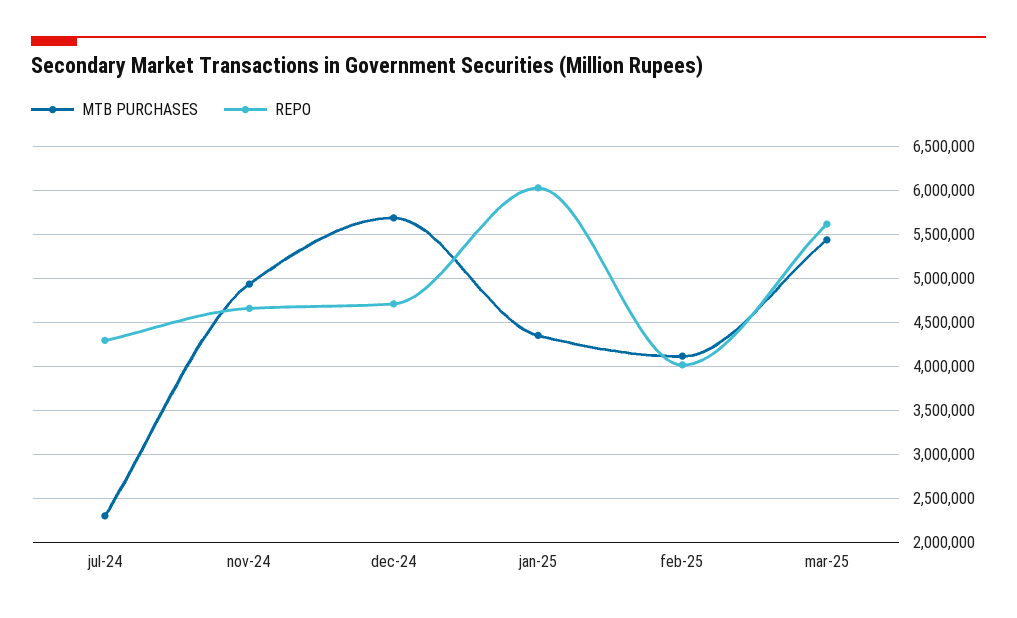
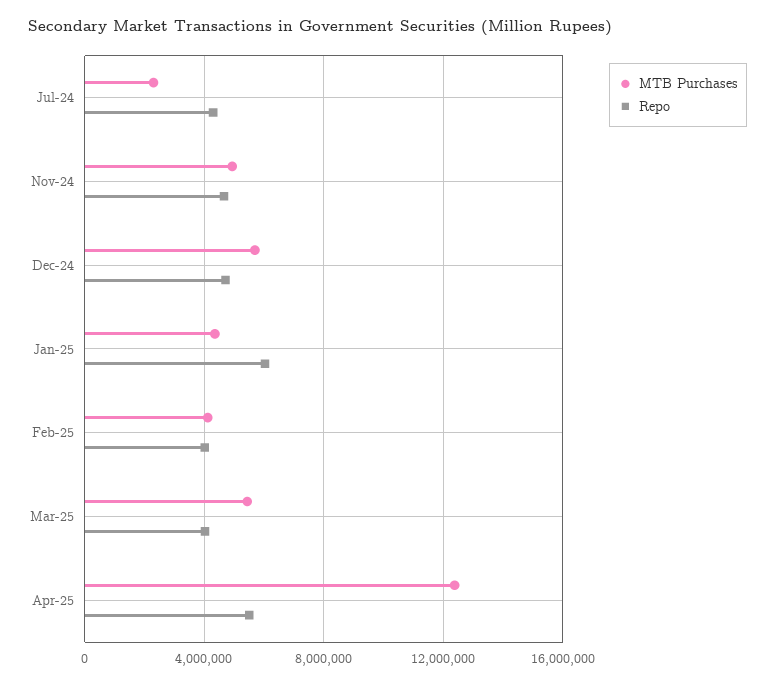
REPO, mar-25: 5600000 -> 4000000
MTB PURCHASES, Apr-25: none -> 12500000
REPO, Apr-25: none -> 5500000

